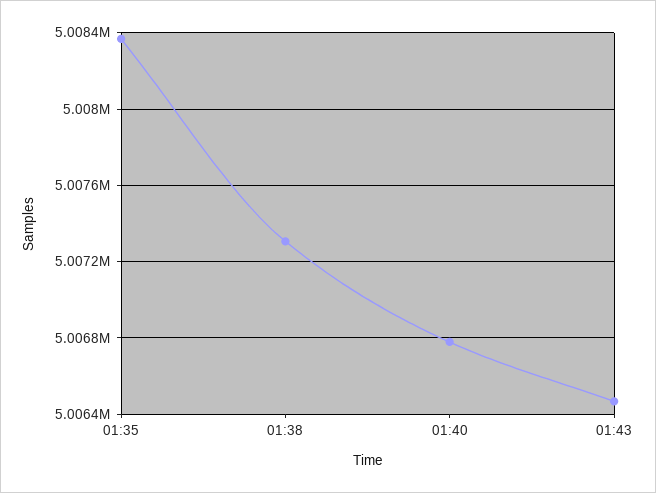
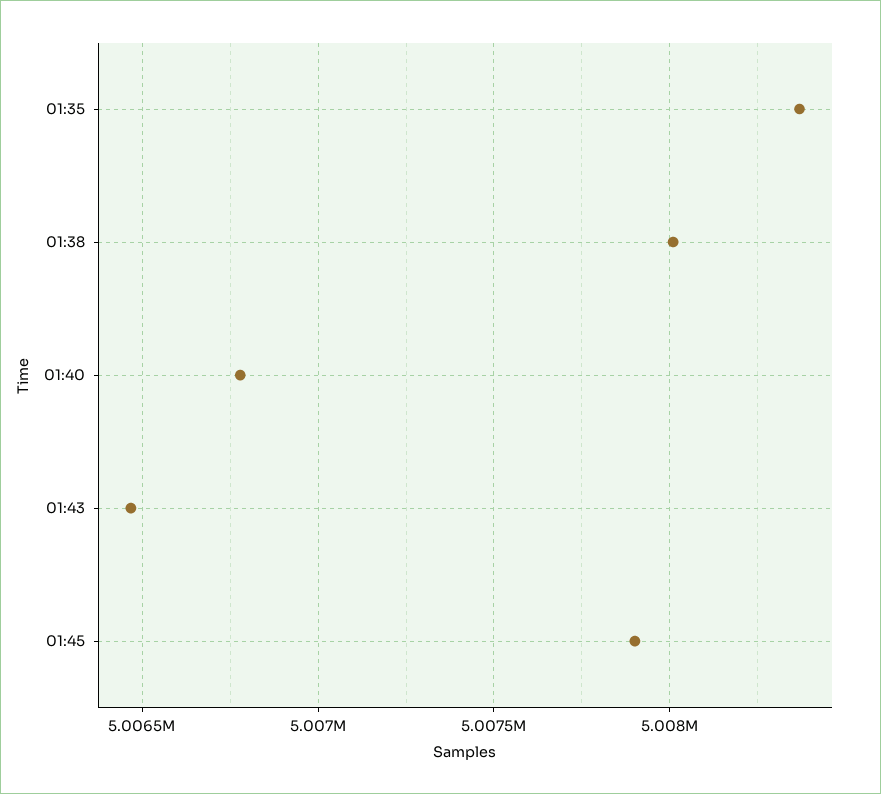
01:38: 5007300 -> 5008000
01:45: none -> 5007900

